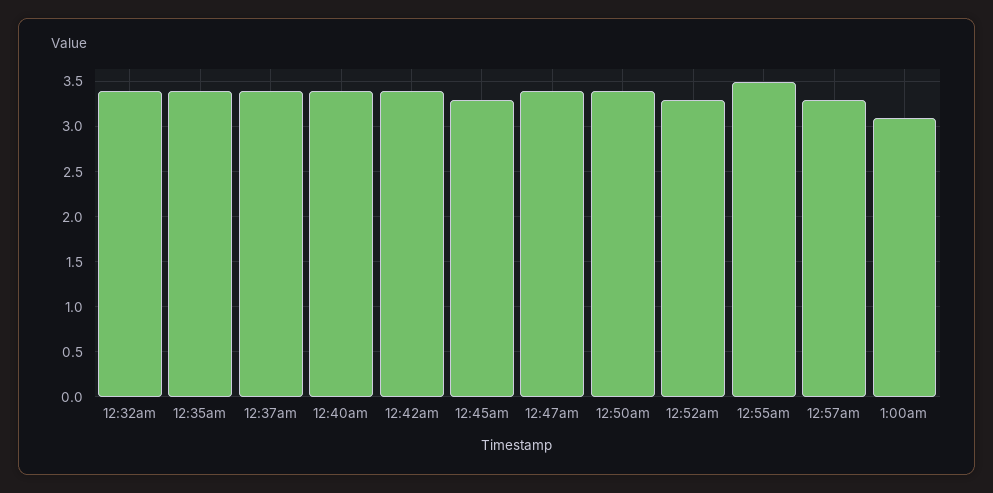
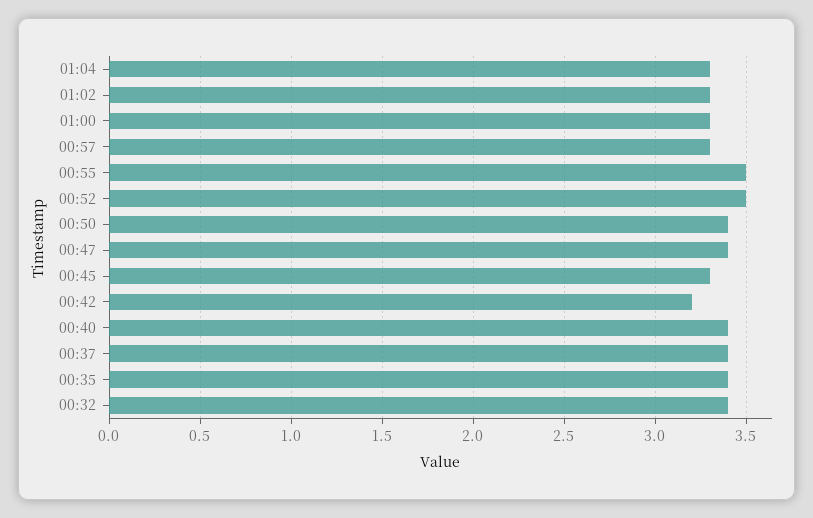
12:42am: 3.4 -> 3.2
12:52am: 3.3 -> 3.5
1:00am: 3.1 -> 3.3
01:04: none -> 3.3
01:02: none -> 3.3

